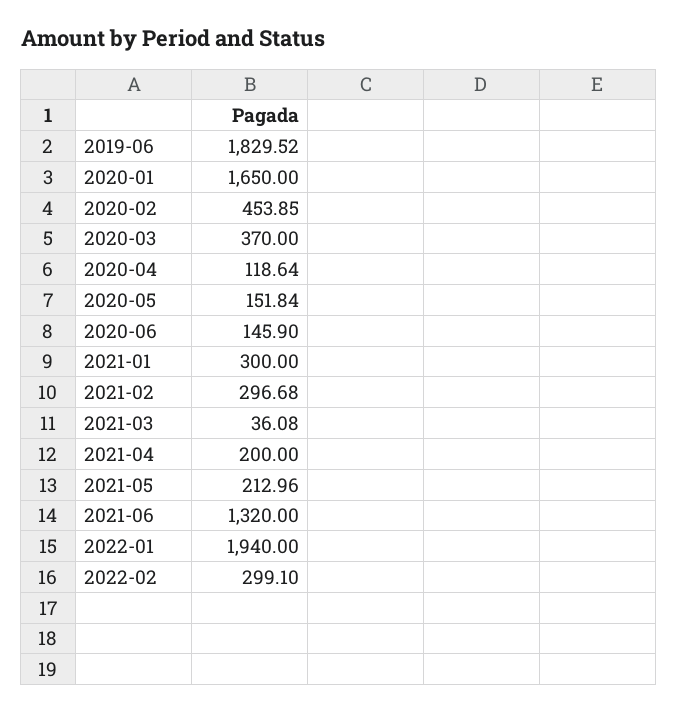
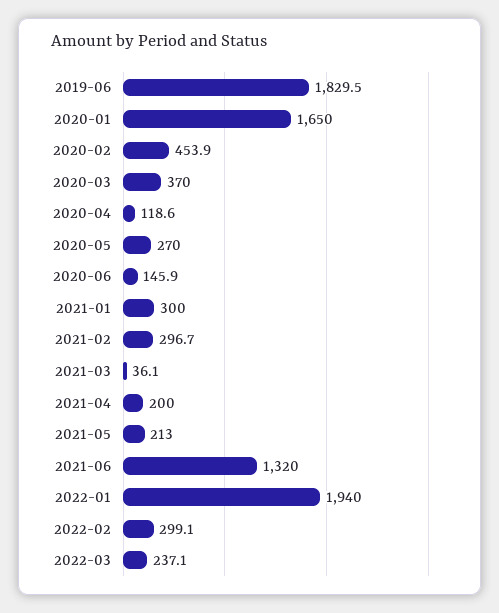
2020-05: 151.84 -> 270
2022-03: none -> 237.1

